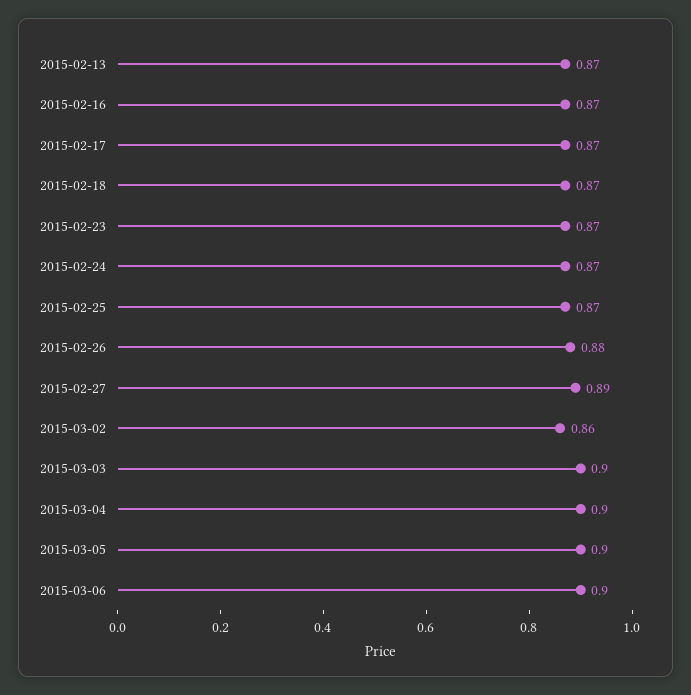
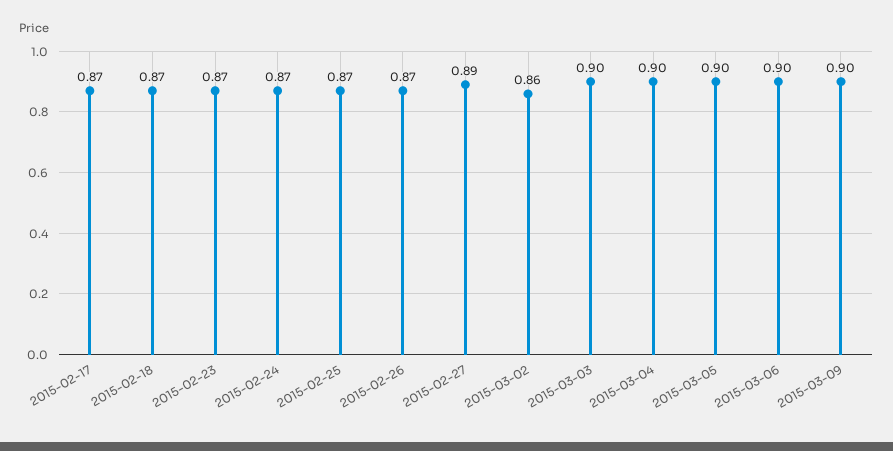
2015-02-13: 0.87 -> none
2015-02-16: 0.87 -> none
2015-02-26: 0.88 -> 0.87
2015-03-09: none -> 0.9

